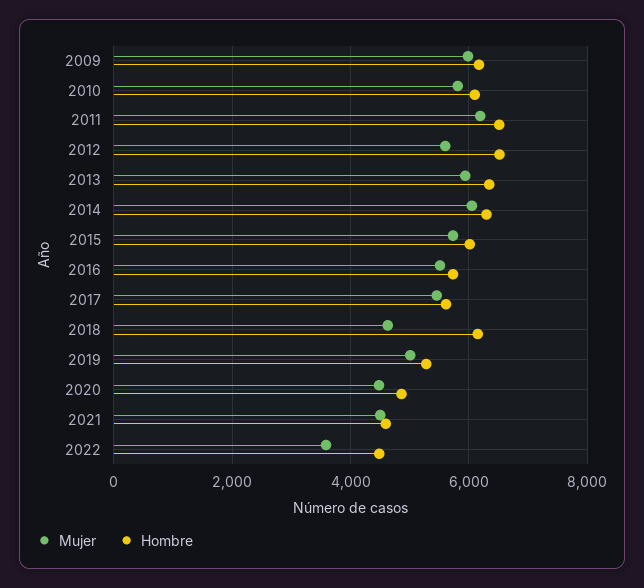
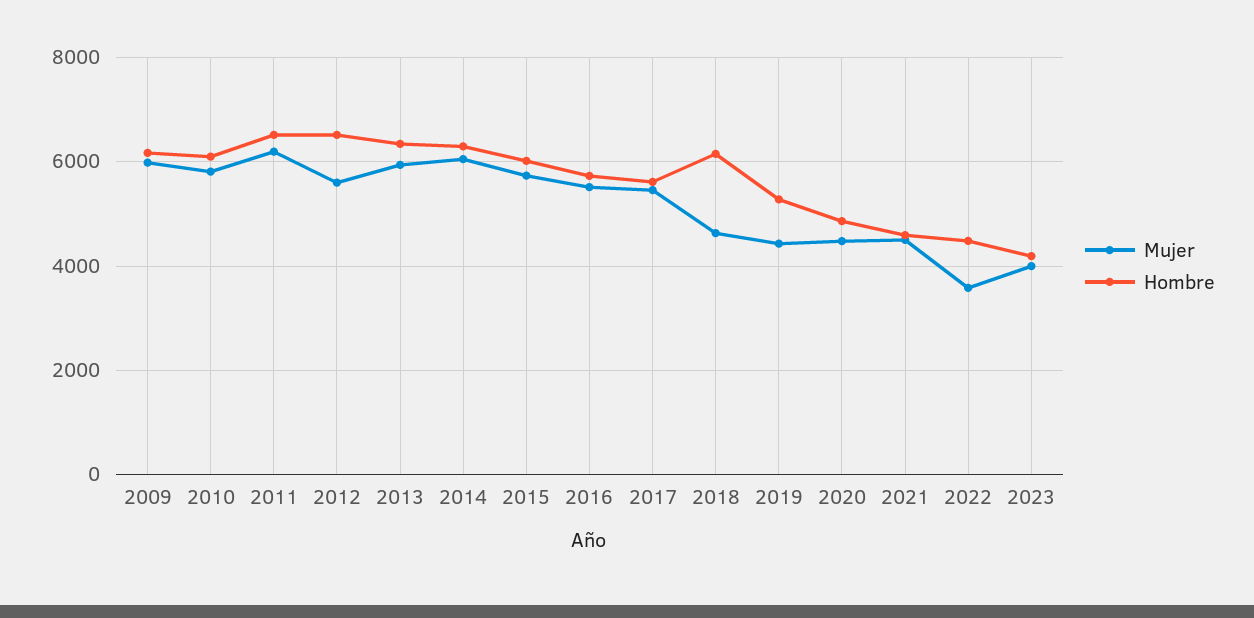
Mujer, 2019: 5000 -> 4400
Mujer, 2023: none -> 4000
Hombre, 2023: none -> 4200

